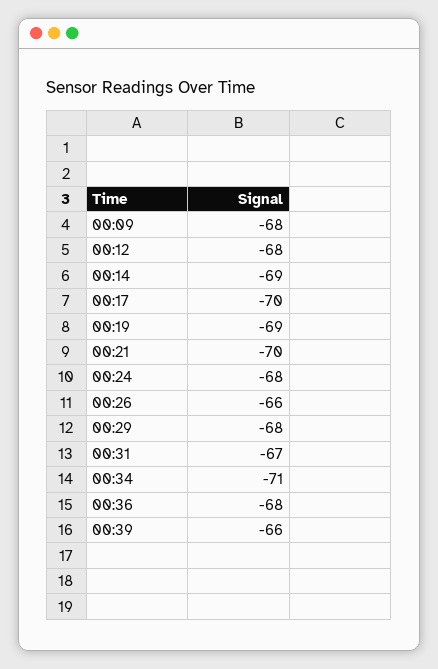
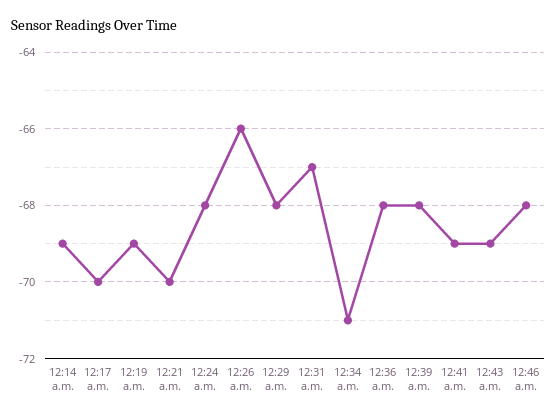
00:09: -68 -> none
00:12: -68 -> none
00:39: -66 -> -68
12:41 a.m.: none -> -69
12:43 a.m.: none -> -69
12:46 a.m.: none -> -68

